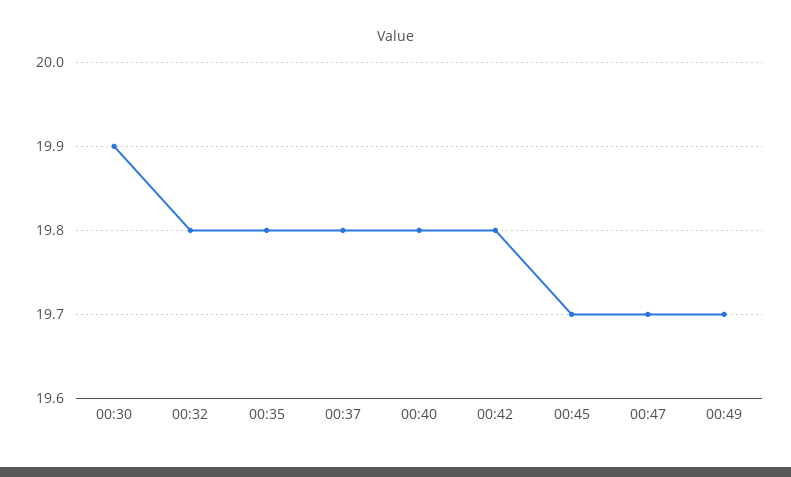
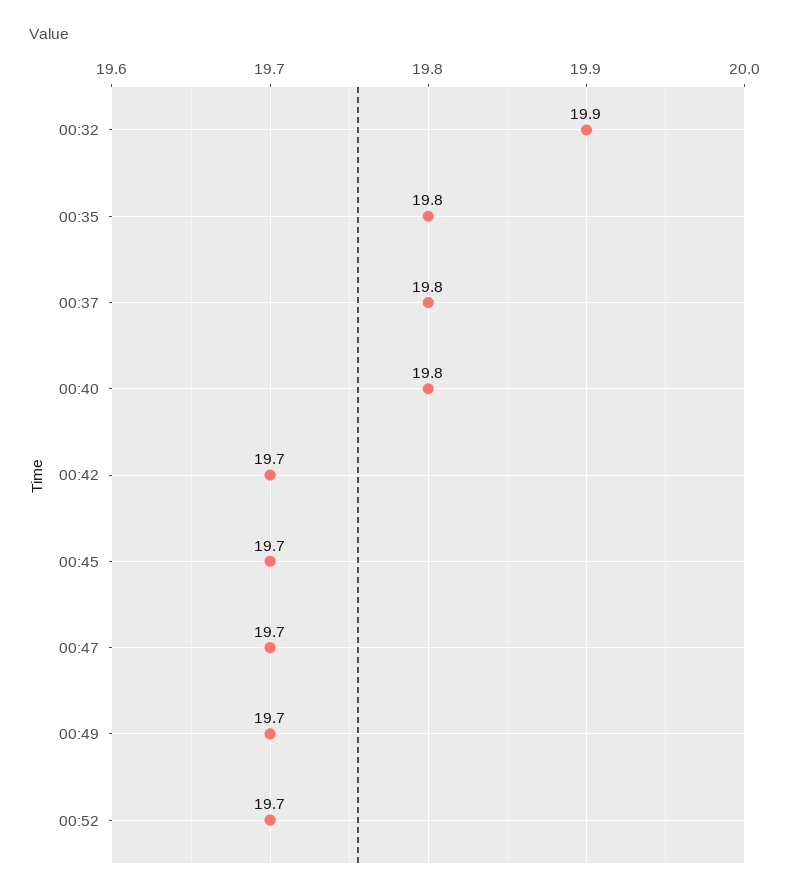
00:30: 19.9 -> none
00:32: 19.8 -> 19.9
00:42: 19.8 -> 19.7
00:52: none -> 19.7

